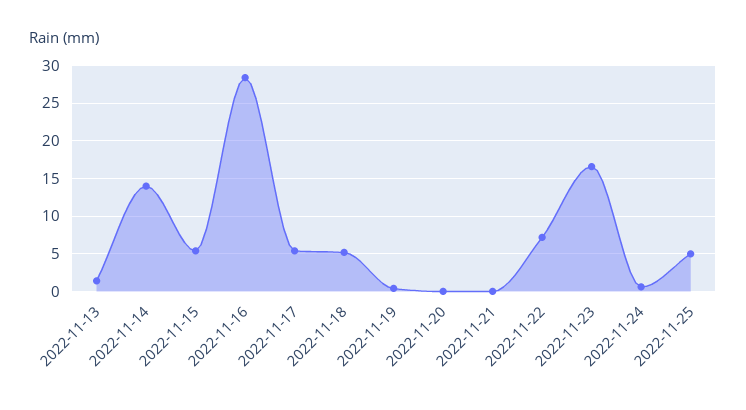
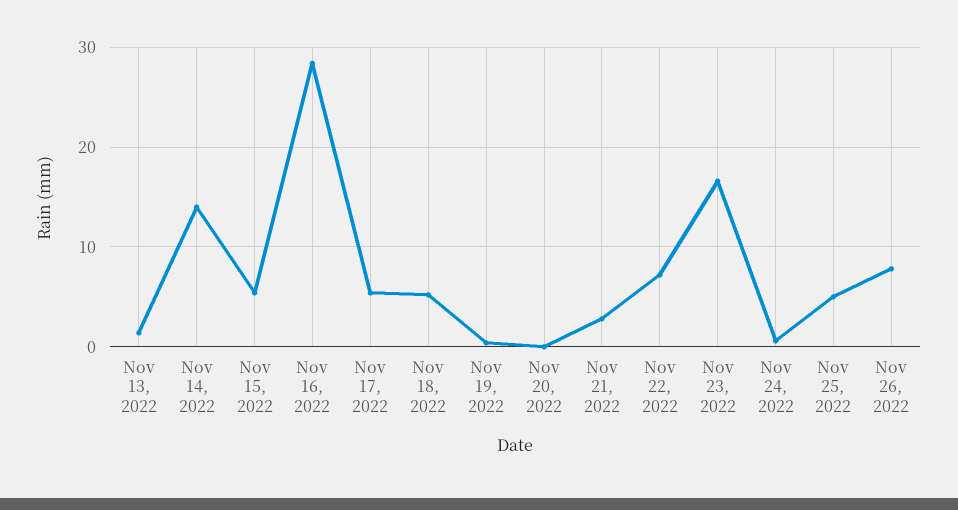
2022-11-21: 0 -> 3
Nov 26, 2022: none -> 8

